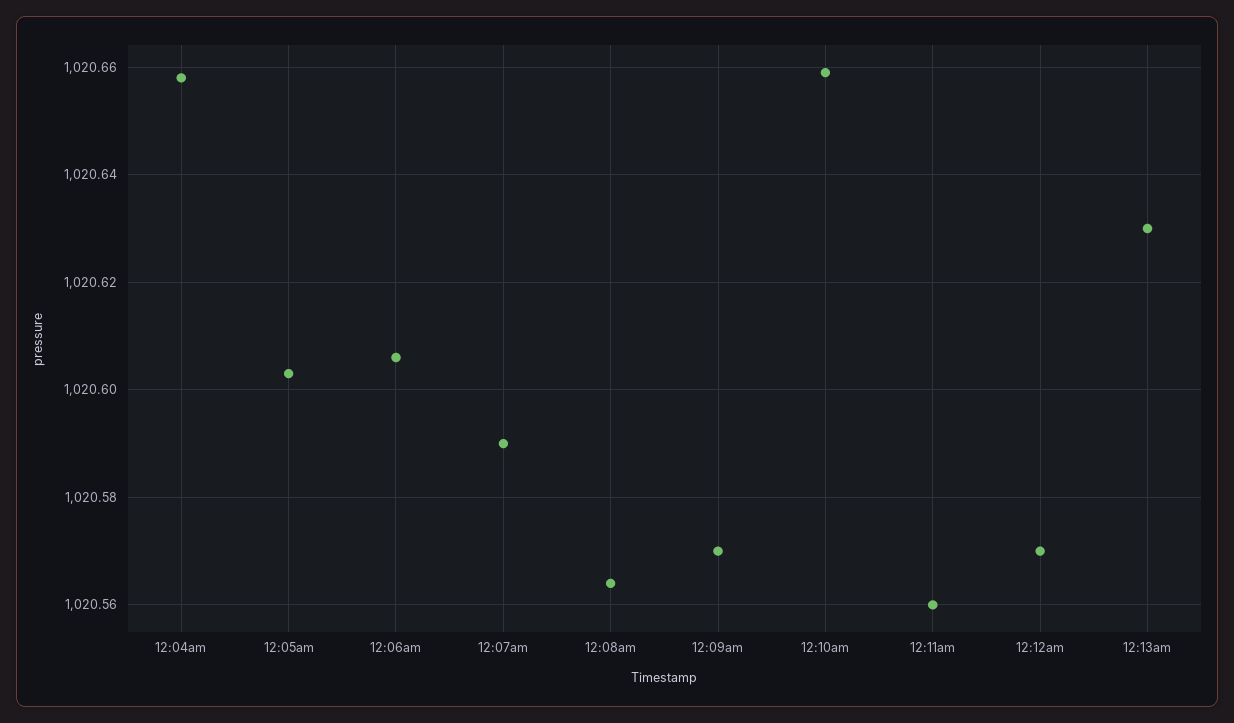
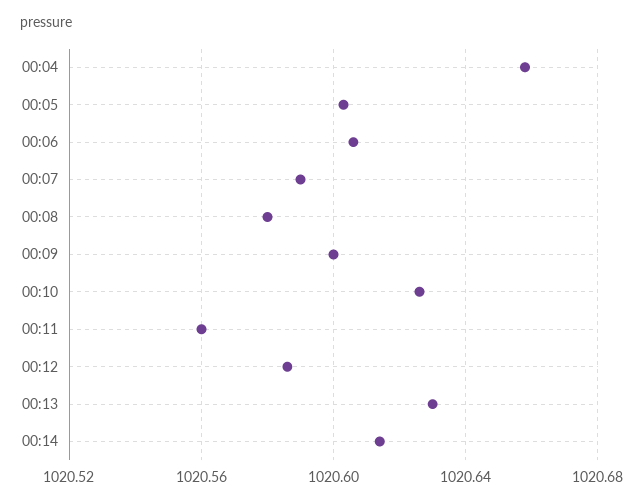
12:08am: 1020.565 -> 1020.58
12:09am: 1020.57 -> 1020.6
12:10am: 1020.66 -> 1020.625
12:12am: 1020.57 -> 1020.585
00:14: none -> 1020.615

